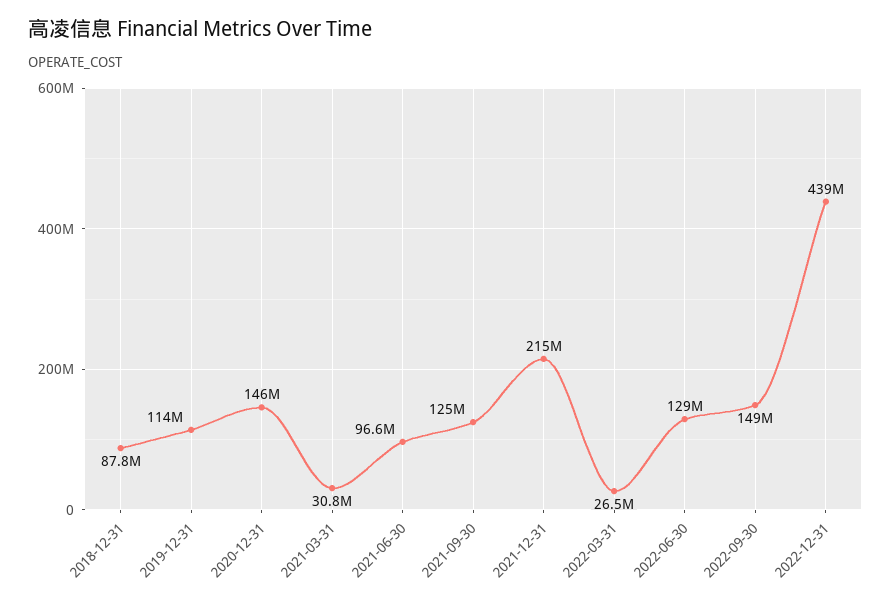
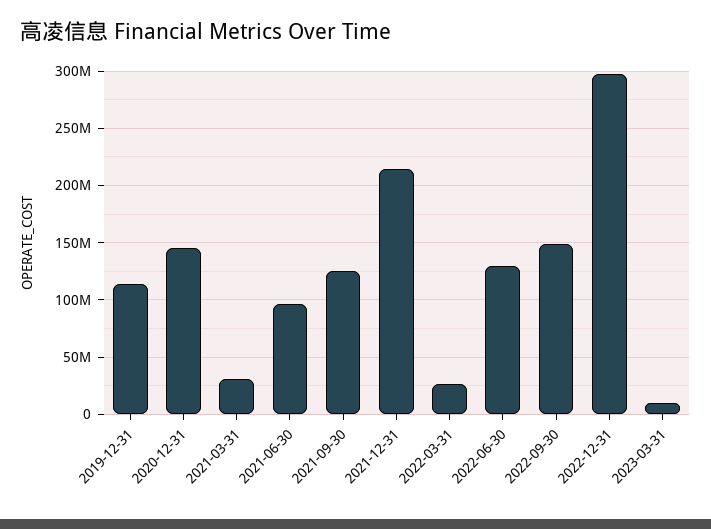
2018-12-31: 87800000 -> none
2022-12-31: 439000000 -> 300000000
2023-03-31: none -> 10000000

